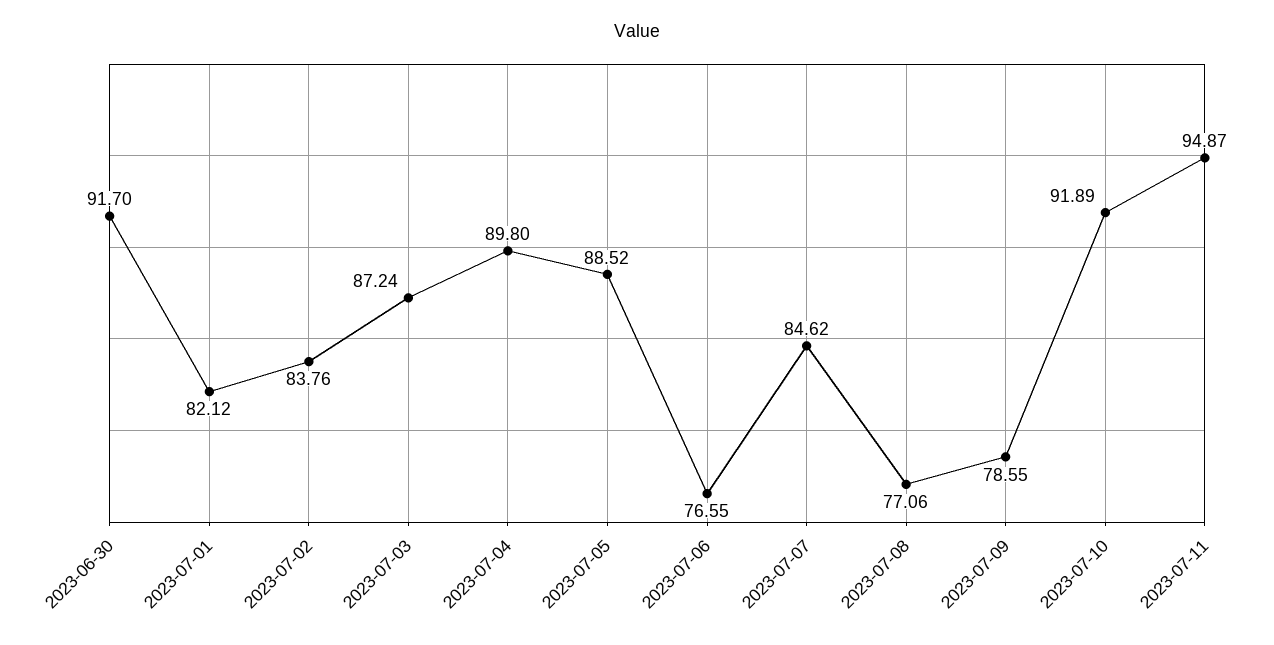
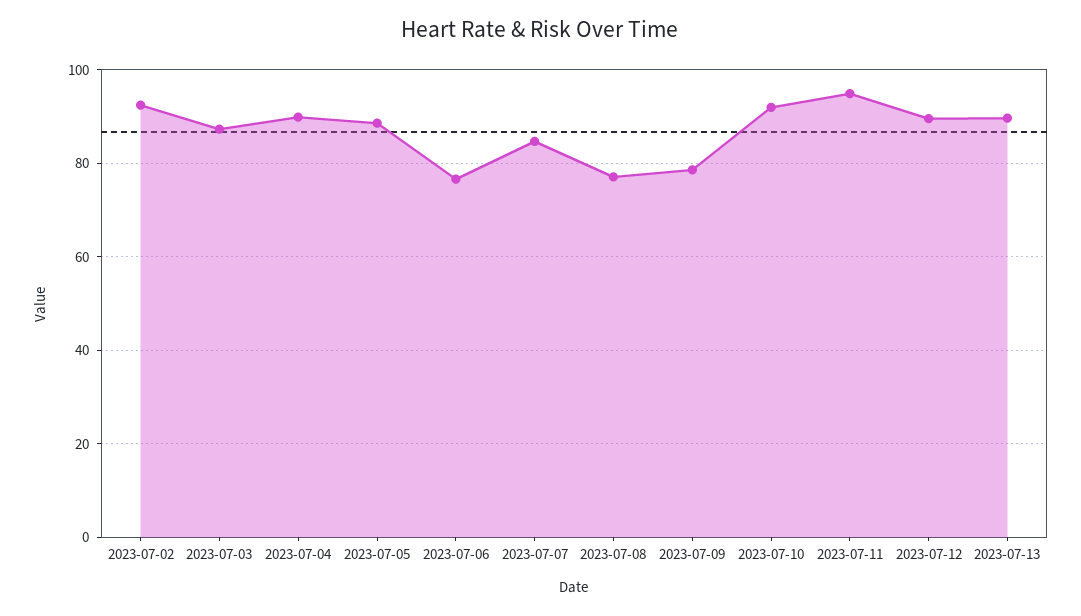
2023-06-30: 91.7 -> none
2023-07-01: 82.12 -> none
2023-07-02: 83.76 -> 92
2023-07-12: none -> 90
2023-07-13: none -> 90

